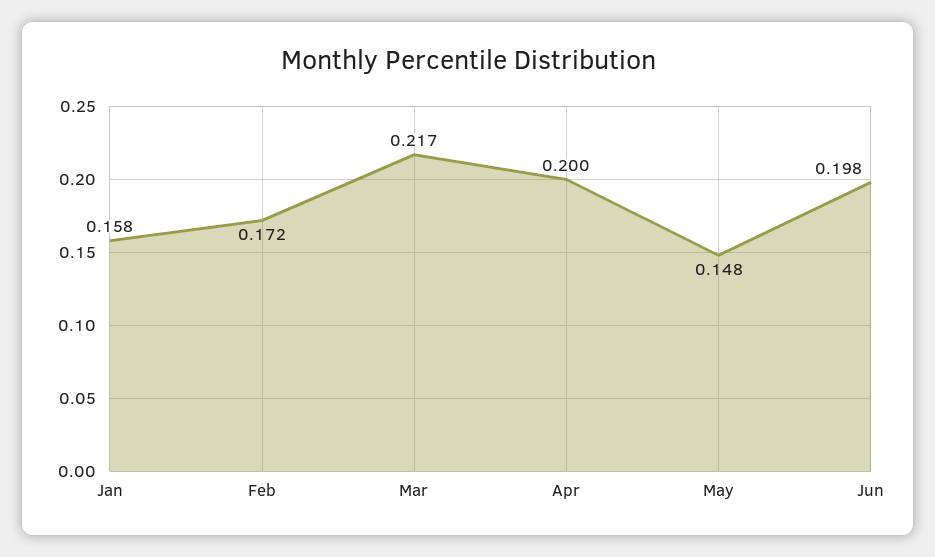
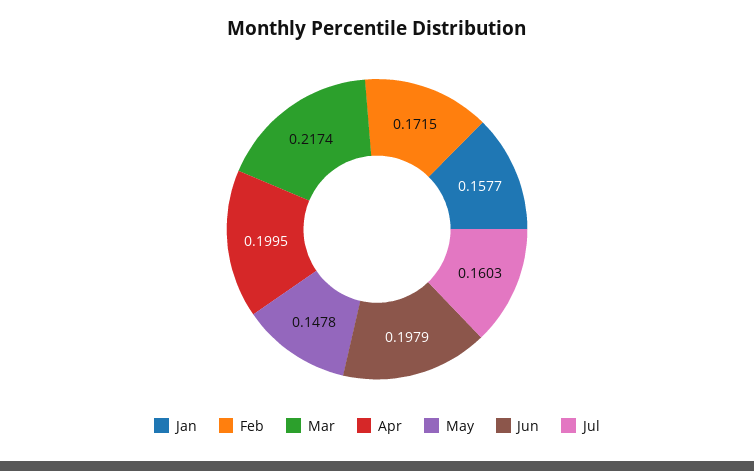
Jul: none -> 0.1603

